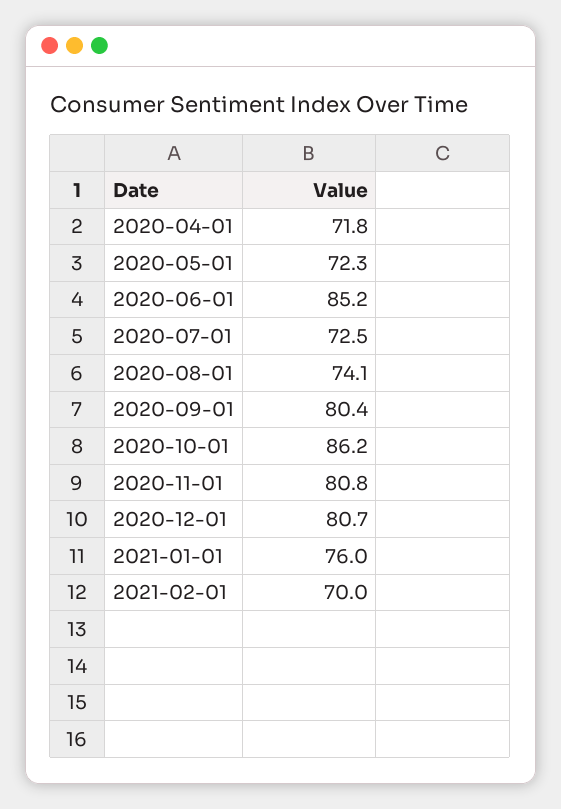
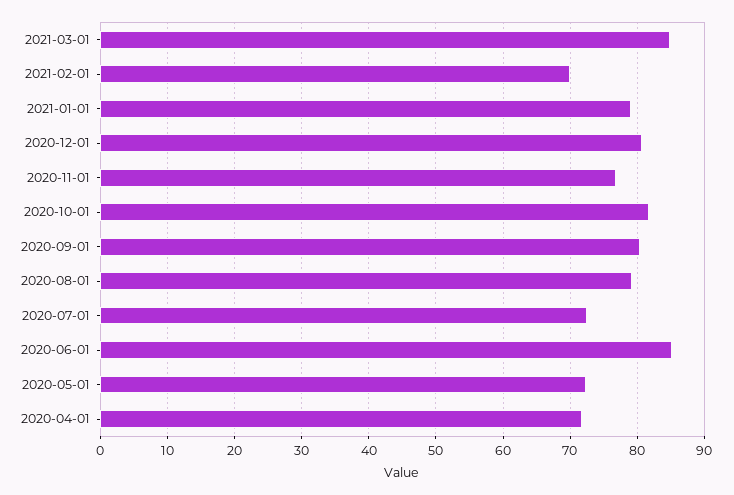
2020-08-01: 74.1 -> 79
2020-10-01: 86.2 -> 82
2020-11-01: 80.8 -> 77
2021-01-01: 76 -> 79
2021-03-01: none -> 85

